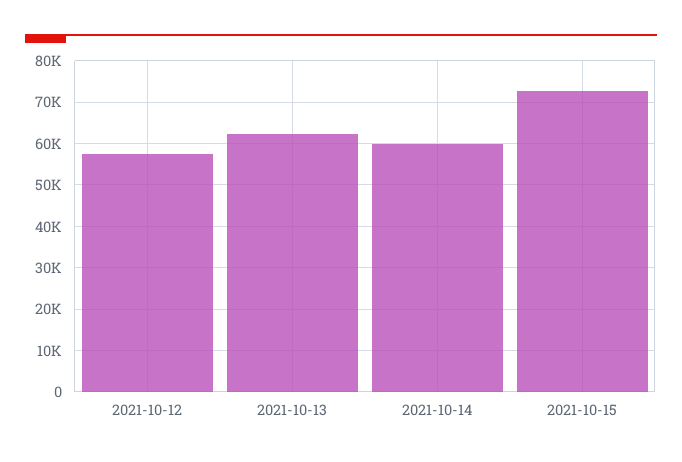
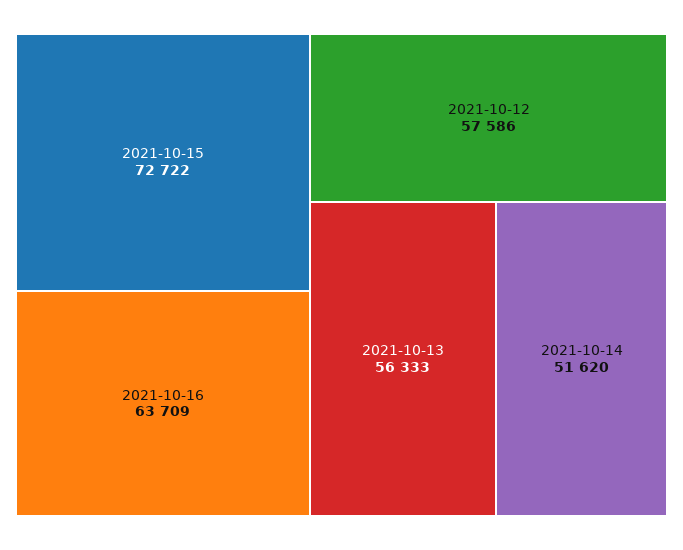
2021-10-13: 62000 -> 56333
2021-10-14: 60000 -> 51620
2021-10-16: none -> 63709

